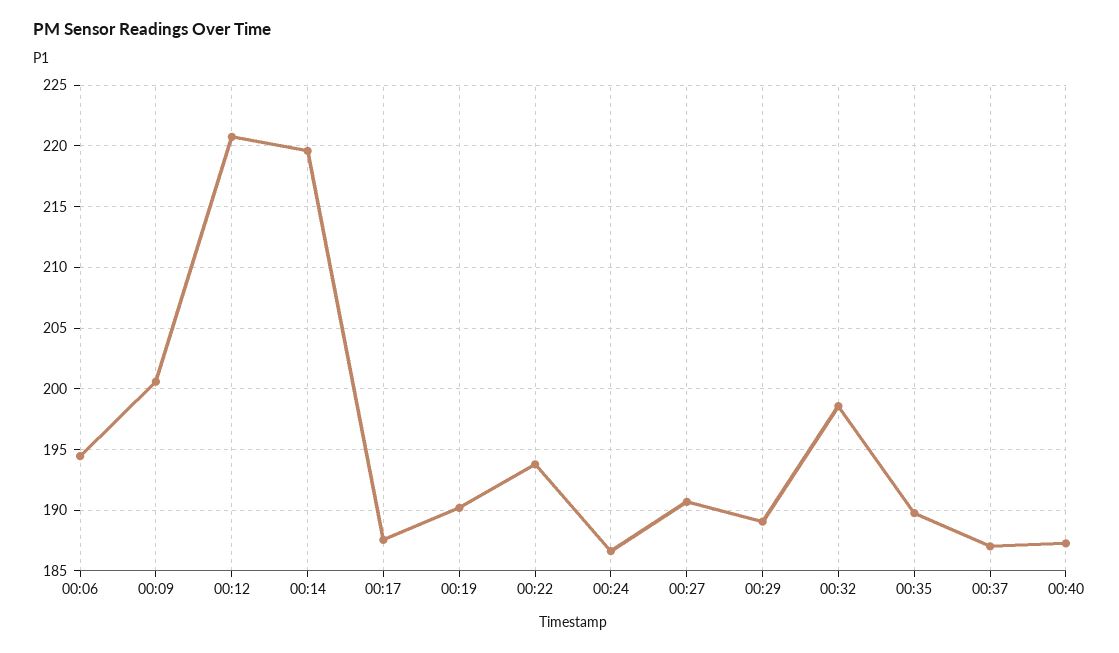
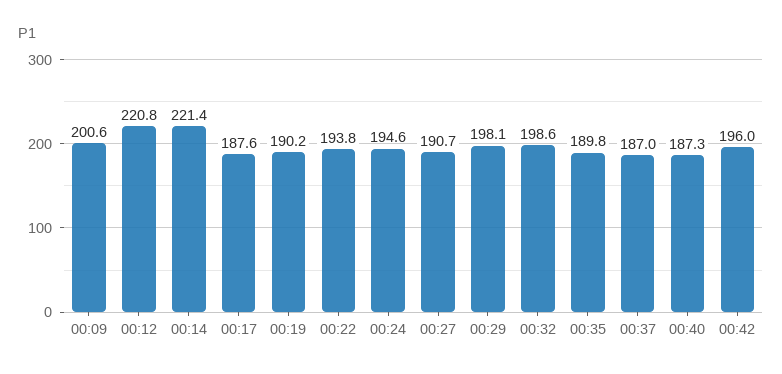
00:06: 194.5 -> none
00:14: 219.5 -> 221.4
00:24: 186.5 -> 194.6
00:29: 189 -> 198.1
00:42: none -> 196

